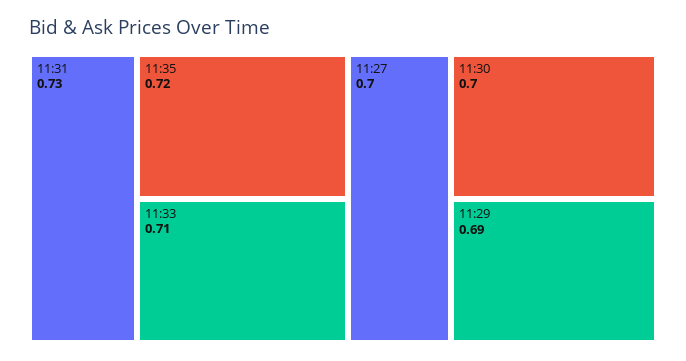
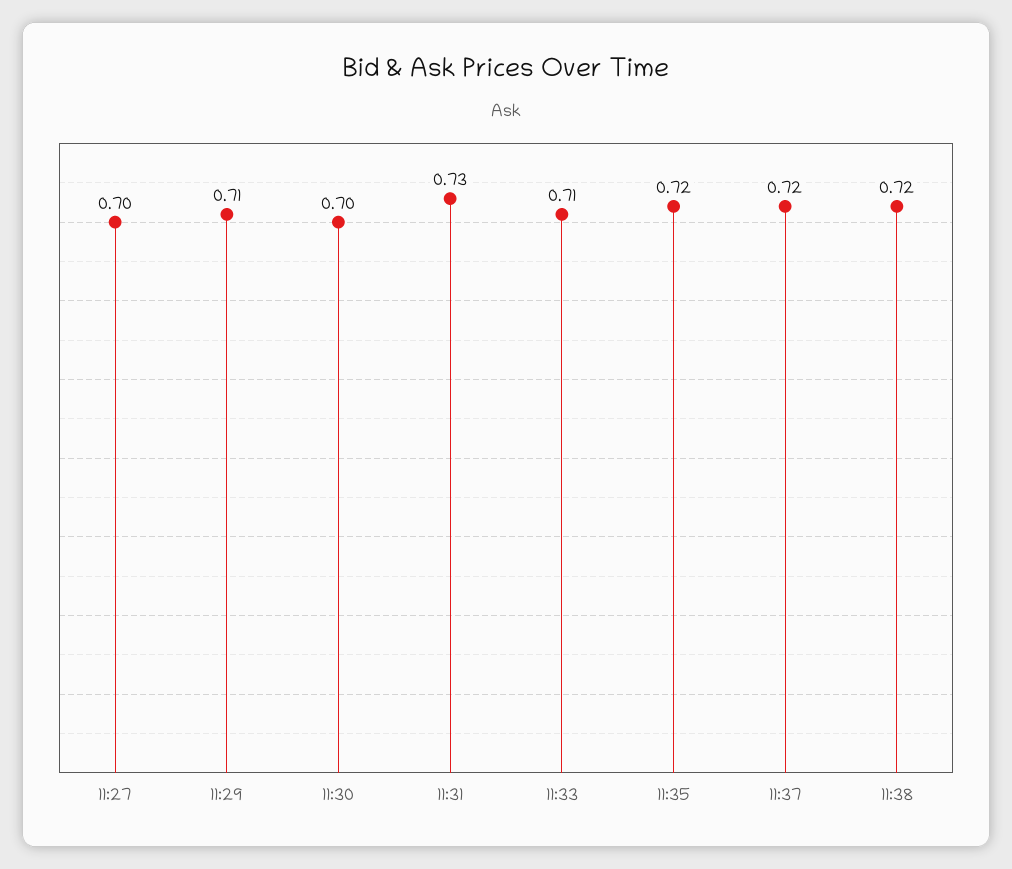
11:29: 0.69 -> 0.71
11:37: none -> 0.72
11:38: none -> 0.72

